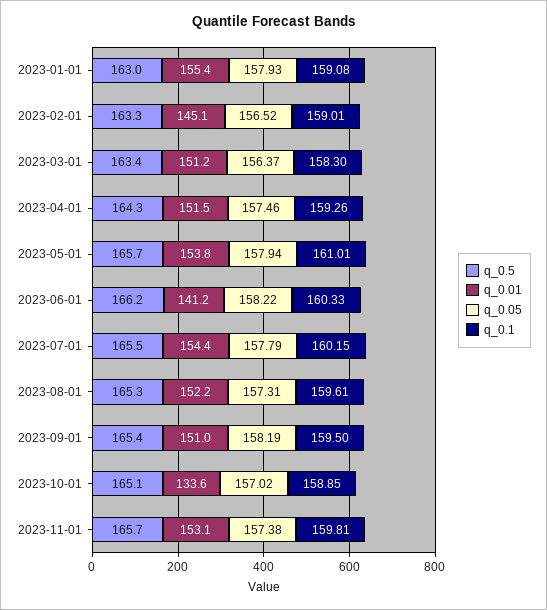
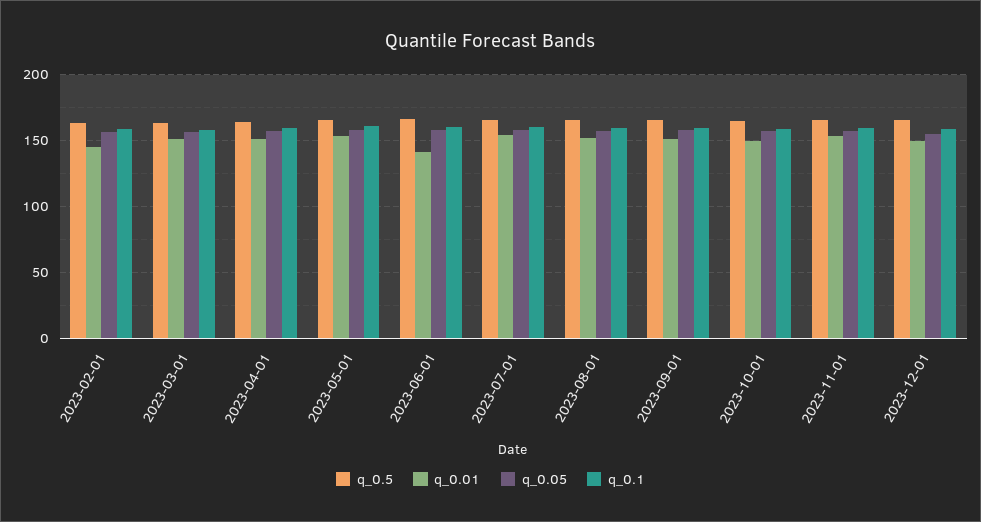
q_0.5, 2023-01-01: 163 -> none
q_0.01, 2023-01-01: 155.4 -> none
q_0.05, 2023-01-01: 157.93 -> none
q_0.1, 2023-01-01: 159.08 -> none
q_0.01, 2023-10-01: 133.6 -> 150
q_0.5, 2023-12-01: none -> 165
q_0.01, 2023-12-01: none -> 150
q_0.05, 2023-12-01: none -> 155
q_0.1, 2023-12-01: none -> 160

